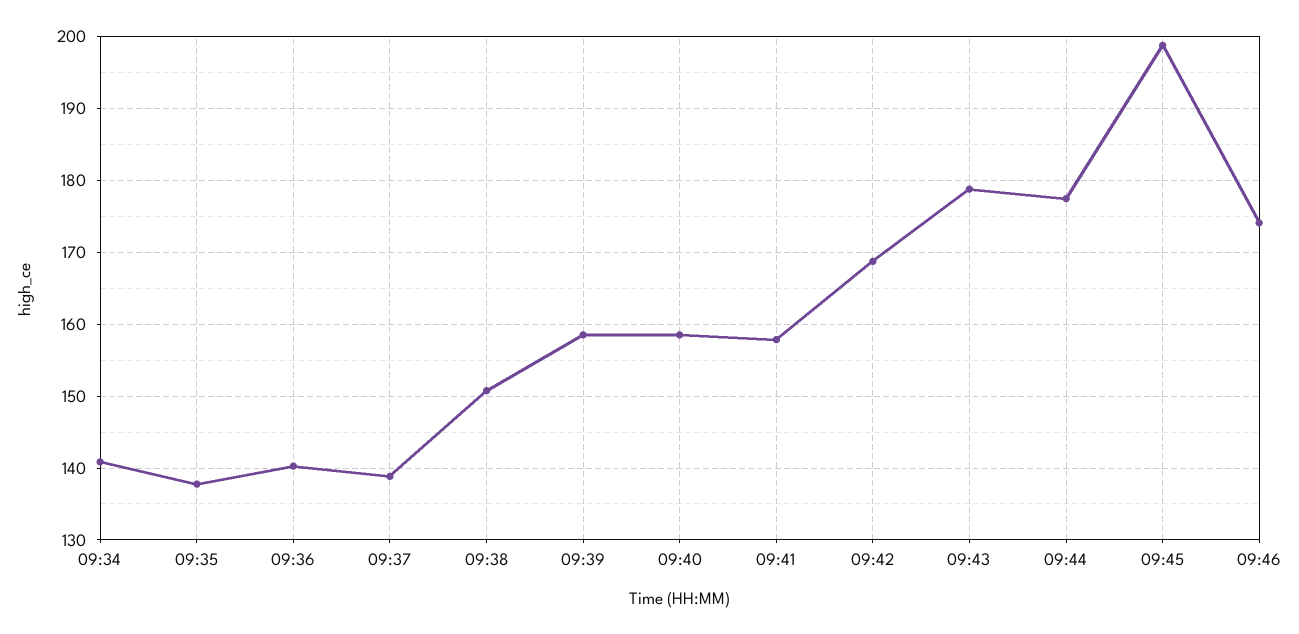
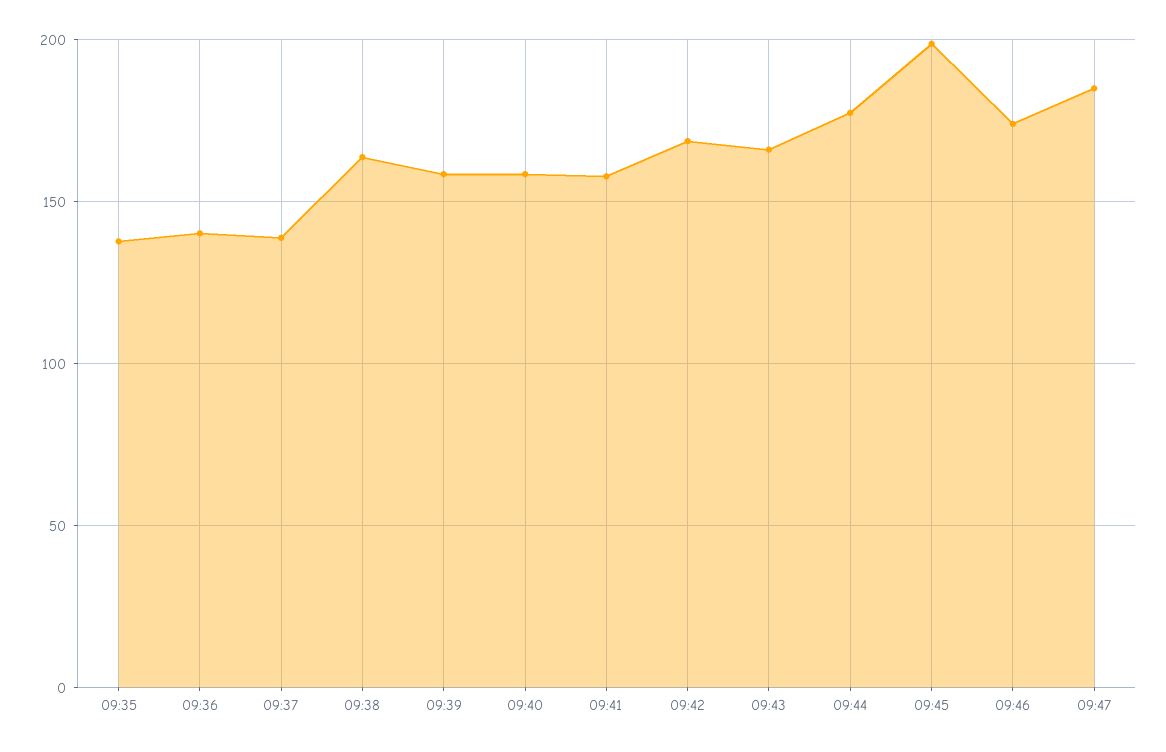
09:34: 141 -> none
09:38: 151 -> 165
09:43: 179 -> 165
09:47: none -> 185

